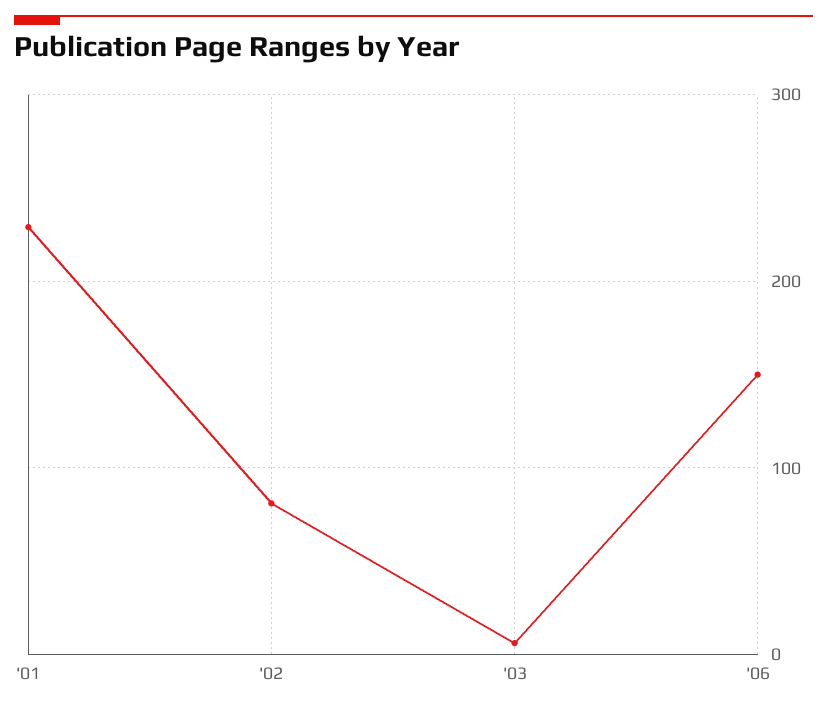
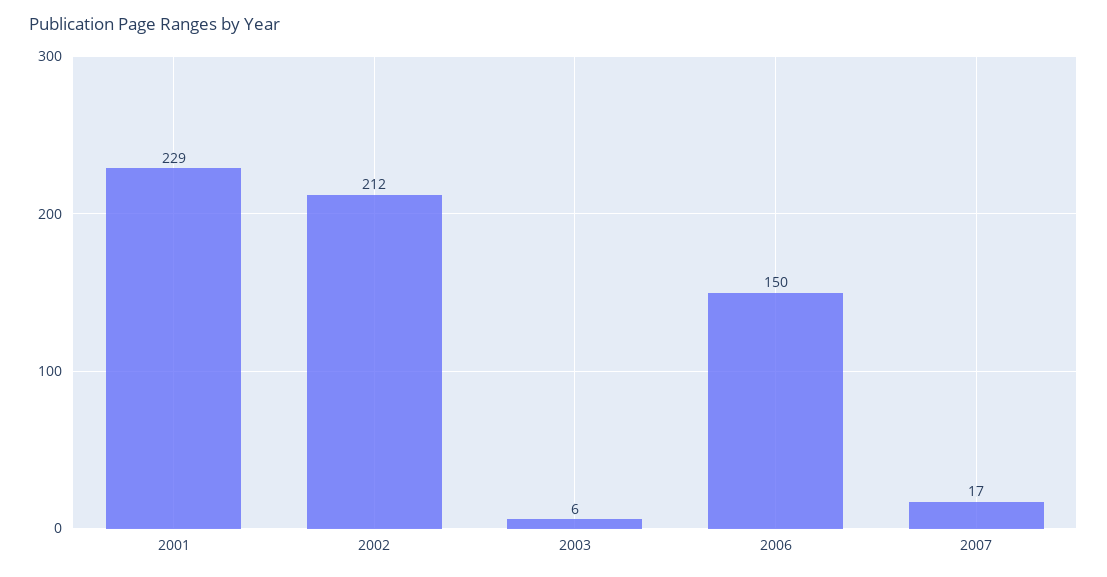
'02: 80 -> 212
2007: none -> 17

